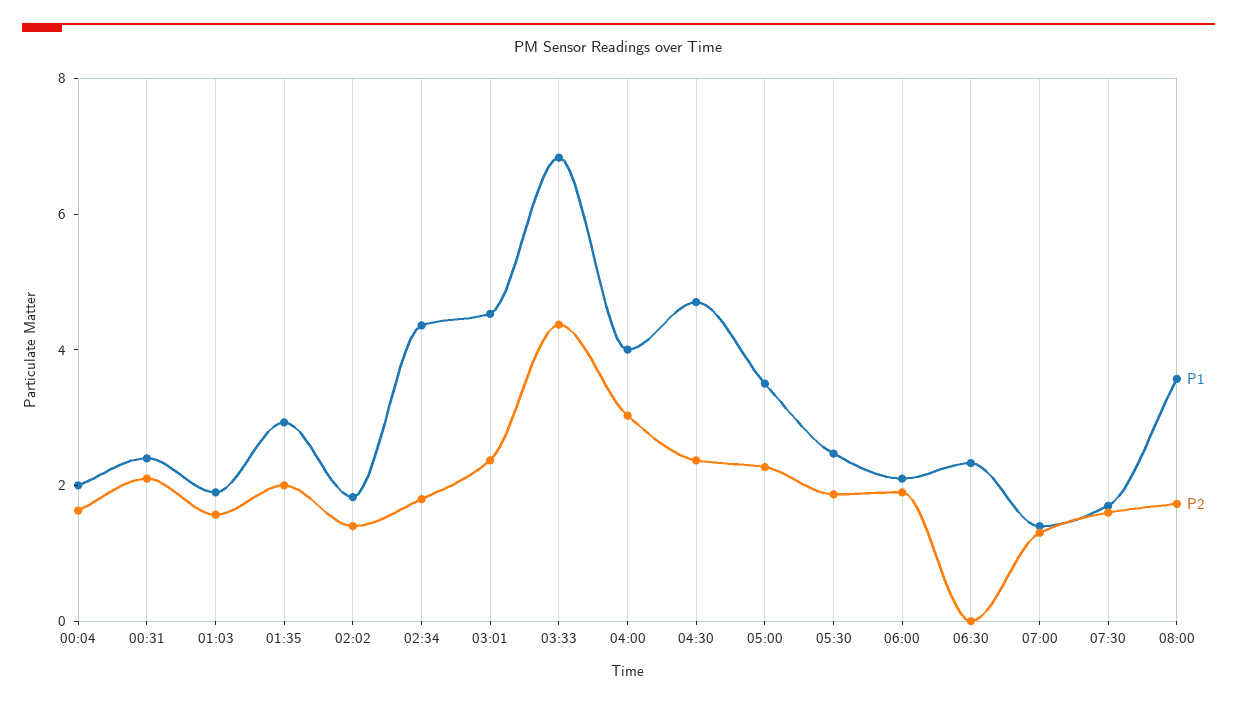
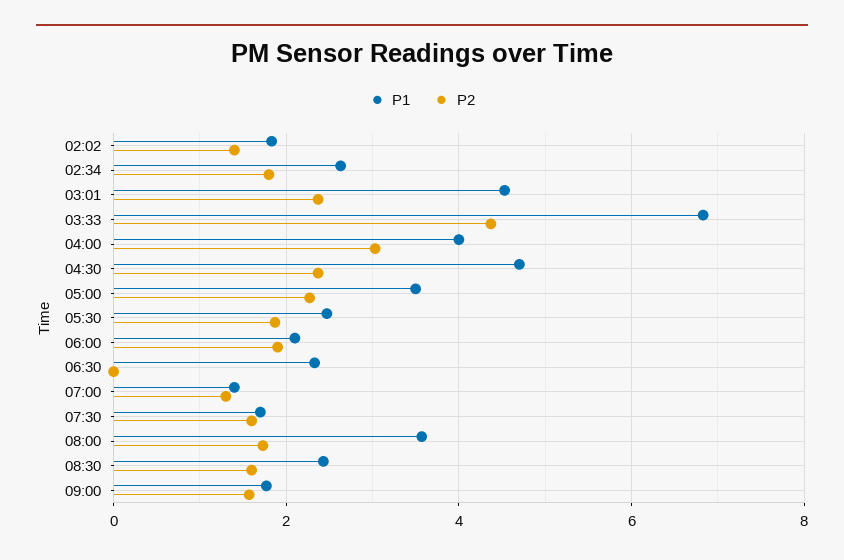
P1, 00:04: 2 -> none
P2, 00:04: 1.5 -> none
P1, 00:31: 2.5 -> none
P2, 00:31: 2 -> none
P1, 01:03: 2 -> none
P2, 01:03: 1.5 -> none
P1, 01:35: 3 -> none
P2, 01:35: 2 -> none
P1, 02:34: 4.5 -> 2.6
P1, 08:30: none -> 2.4
P2, 08:30: none -> 1.6
P1, 09:00: none -> 1.8
P2, 09:00: none -> 1.6

